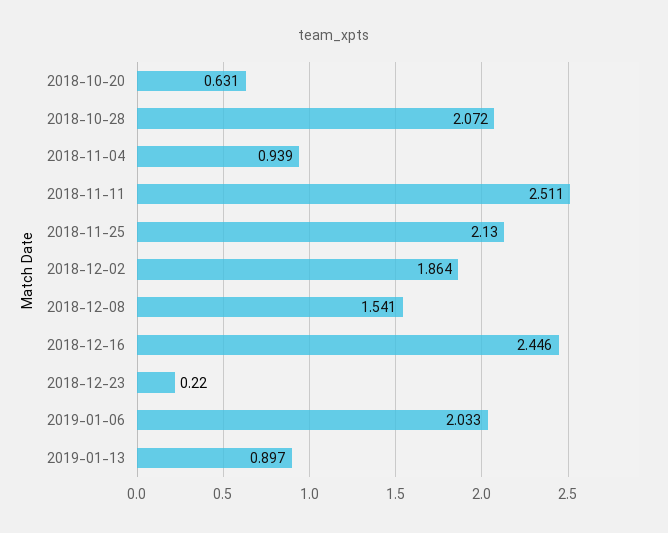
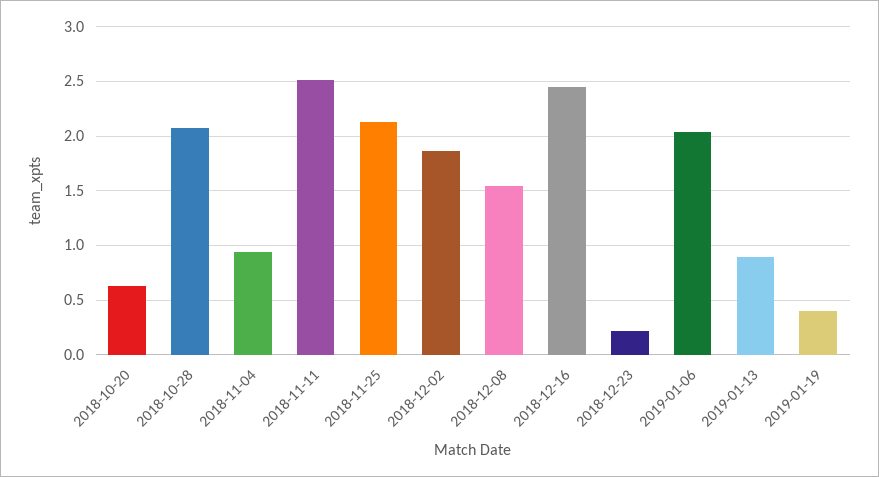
2019-01-19: none -> 0.4

